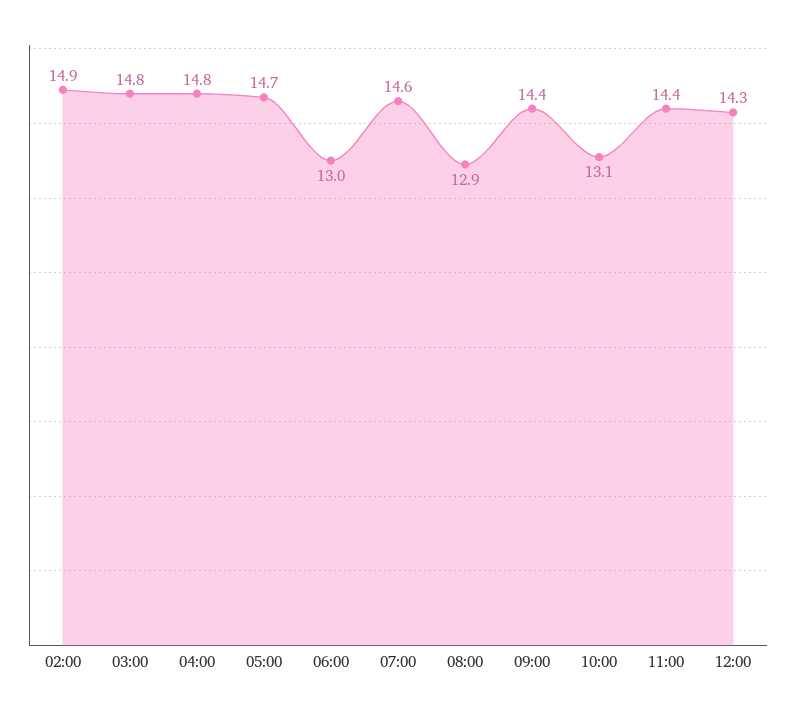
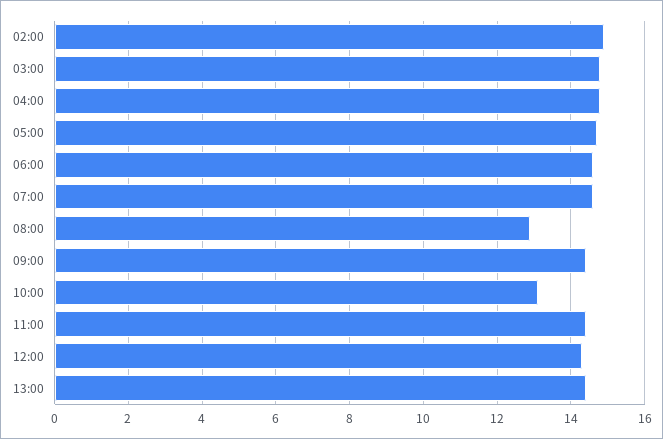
06:00: 13 -> 14.5
13:00: none -> 14.5

